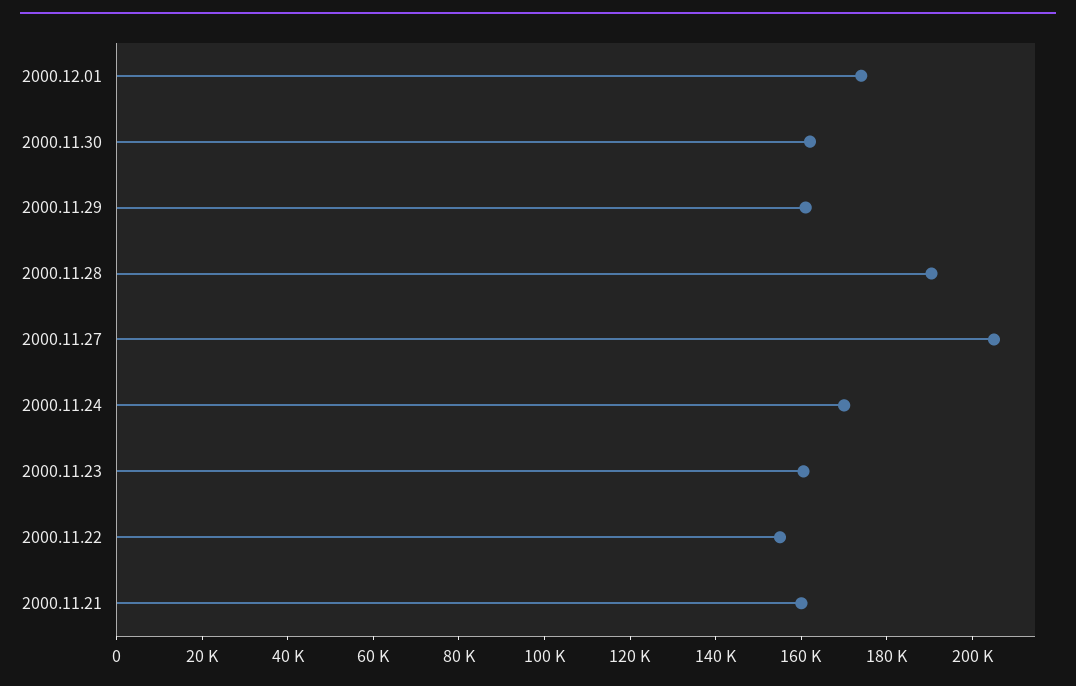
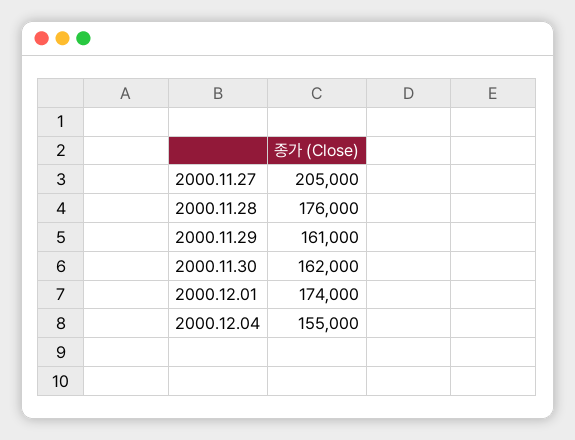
2000.11.28: 190000 -> 176000
2000.11.24: 170000 -> none
2000.11.23: 160000 -> none
2000.11.22: 155000 -> none
2000.11.21: 160000 -> none
2000.12.04: none -> 155000

